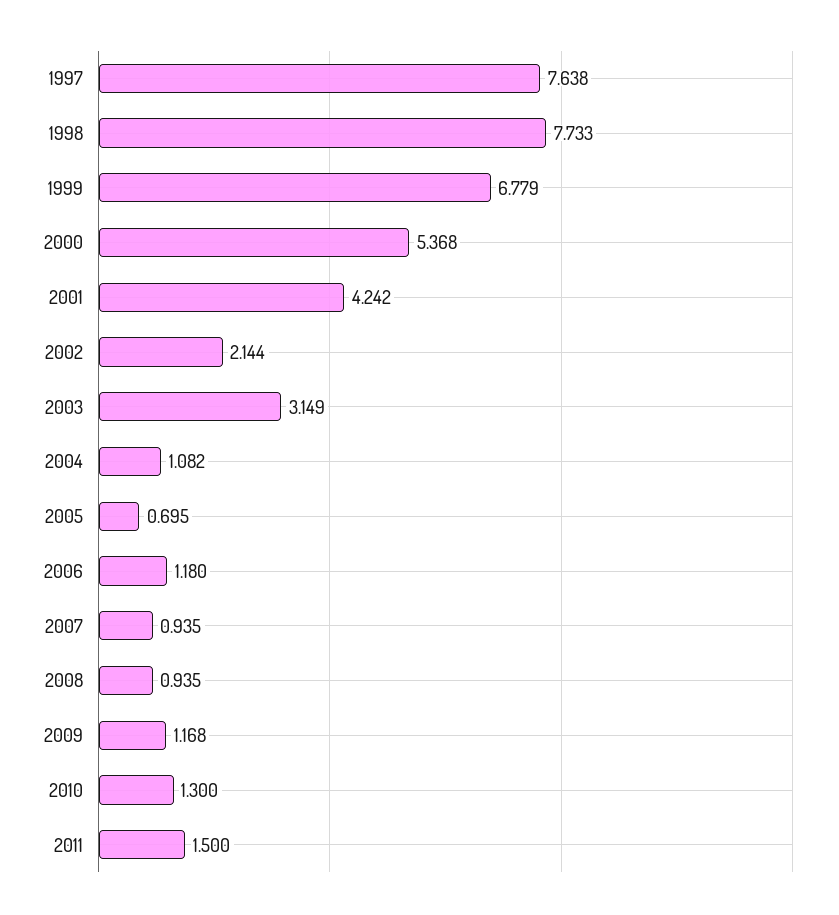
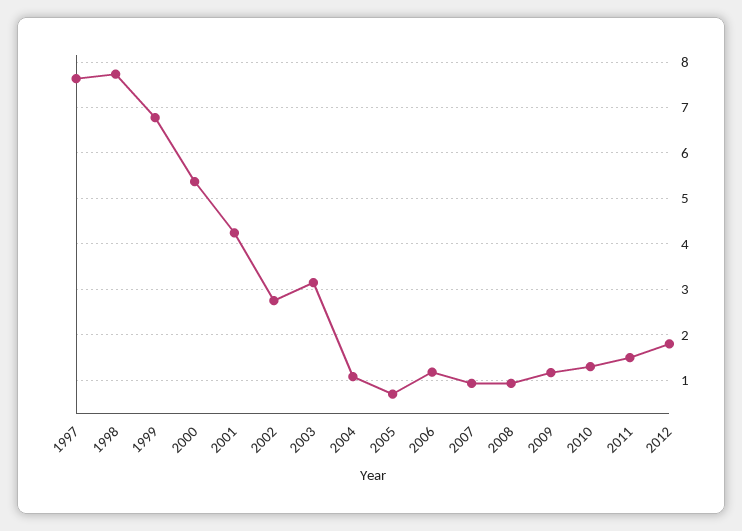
2002: 2.144 -> 2.8
2012: none -> 1.8

